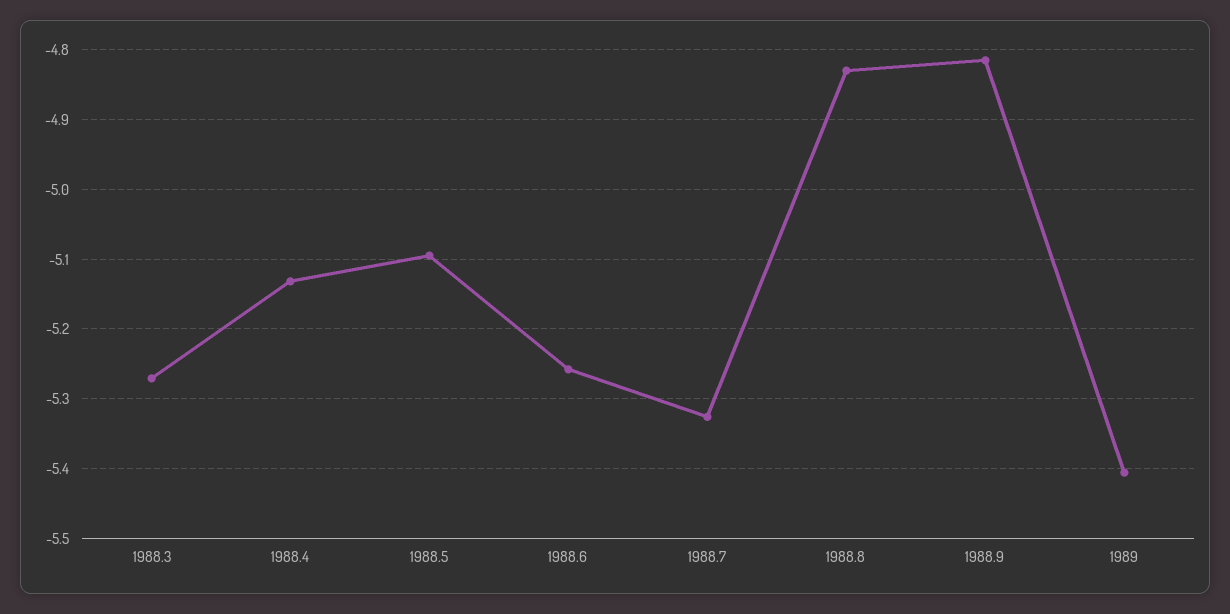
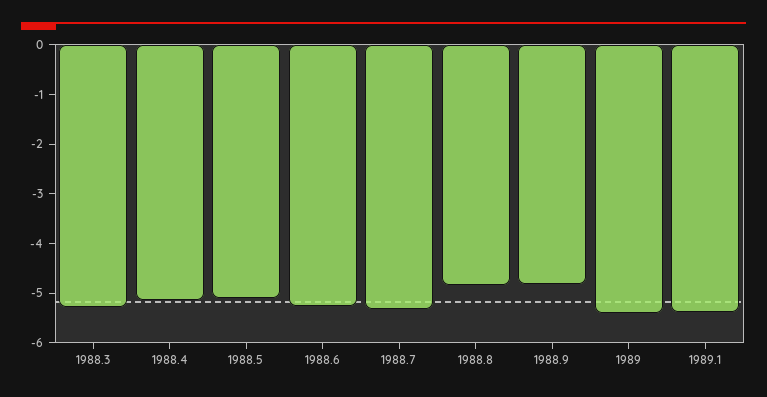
1989.1: none -> -5.4

